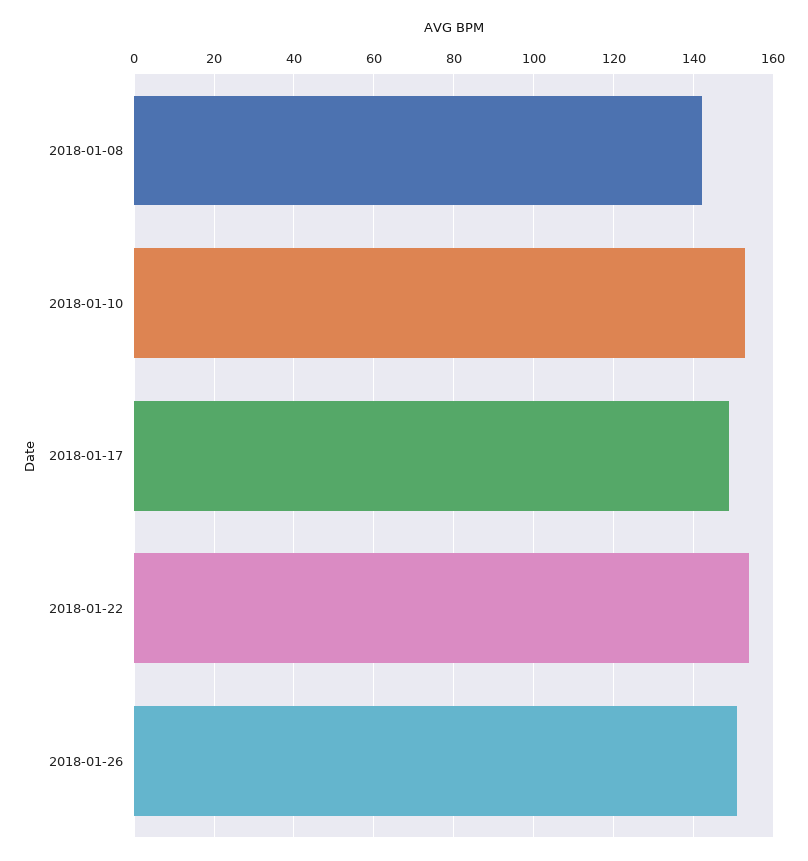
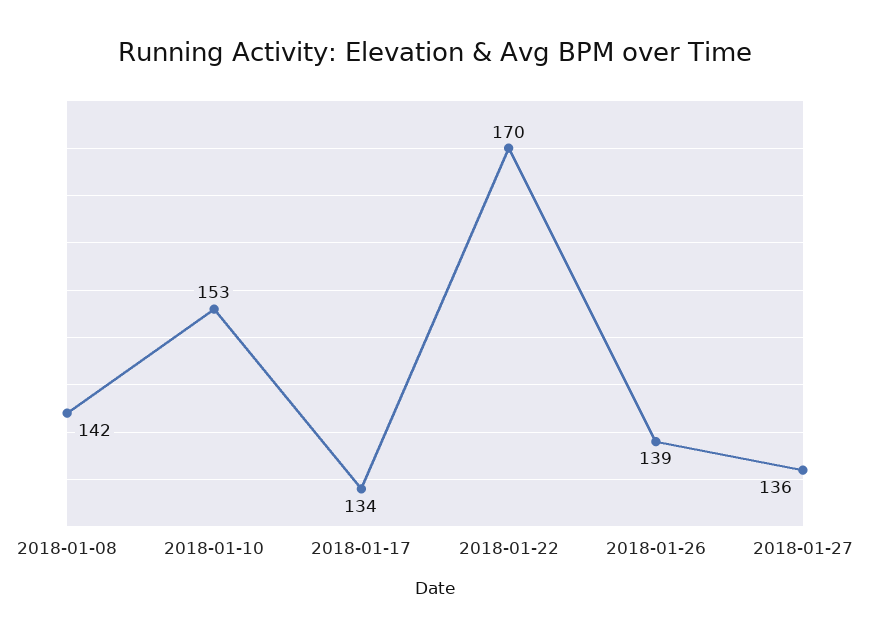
2018-01-17: 150 -> 134
2018-01-22: 155 -> 170
2018-01-26: 150 -> 139
2018-01-27: none -> 136

